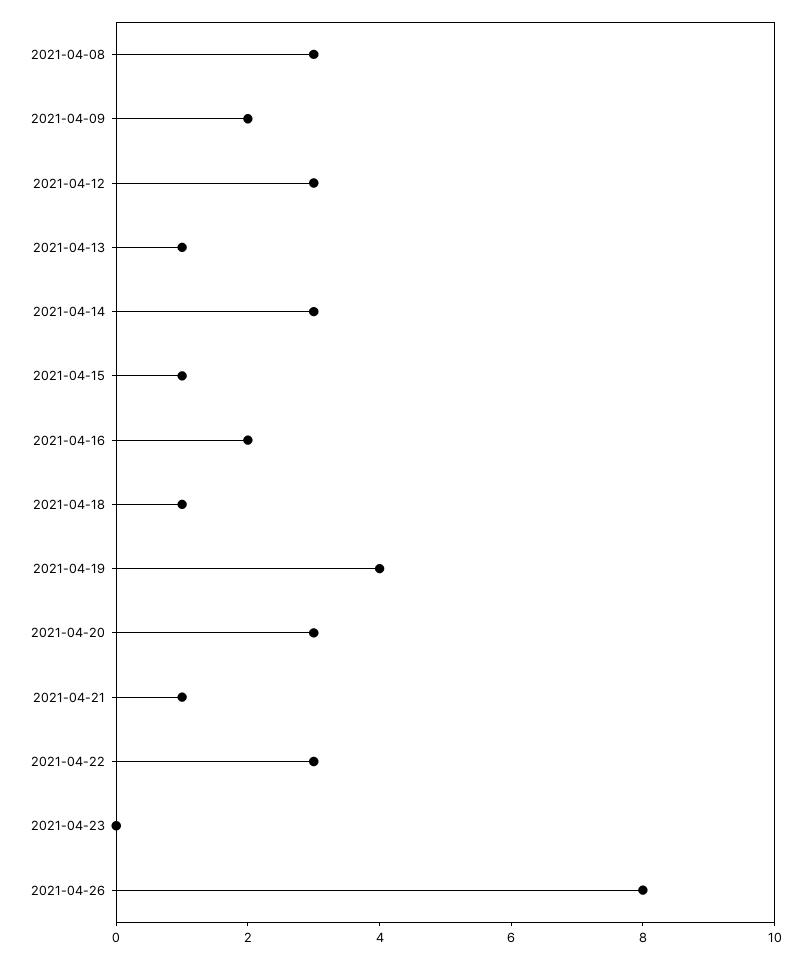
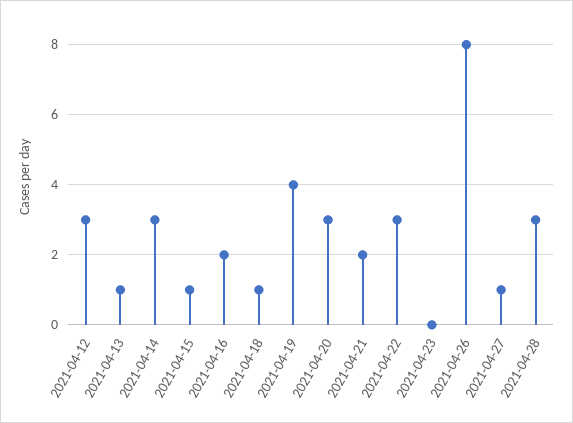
2021-04-08: 3 -> none
2021-04-09: 2 -> none
2021-04-21: 1 -> 2
2021-04-27: none -> 1
2021-04-28: none -> 3

